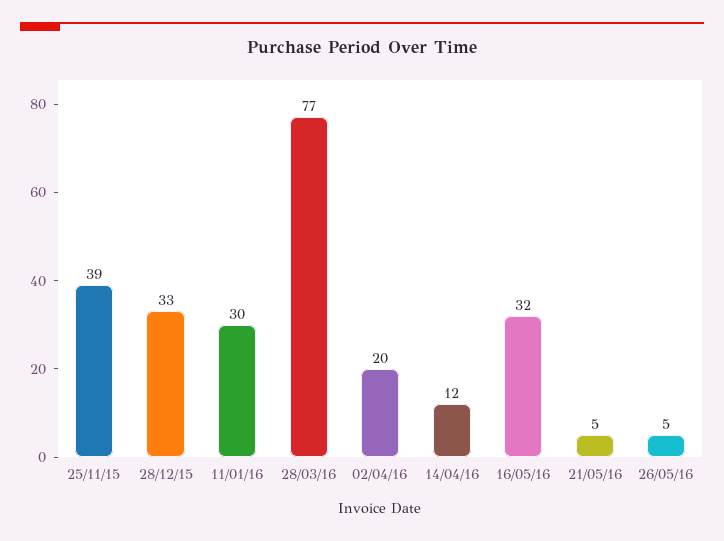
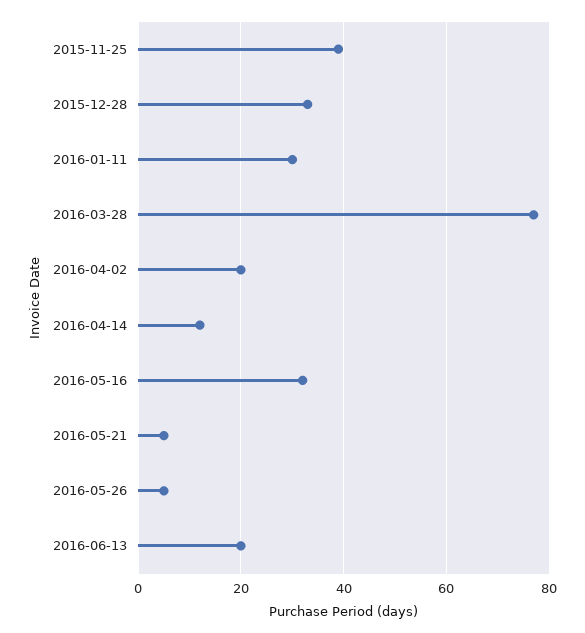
2016-06-13: none -> 20

